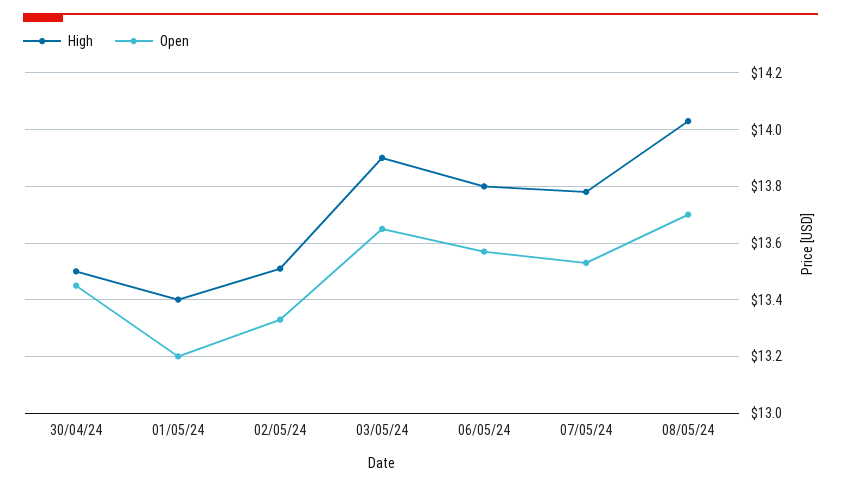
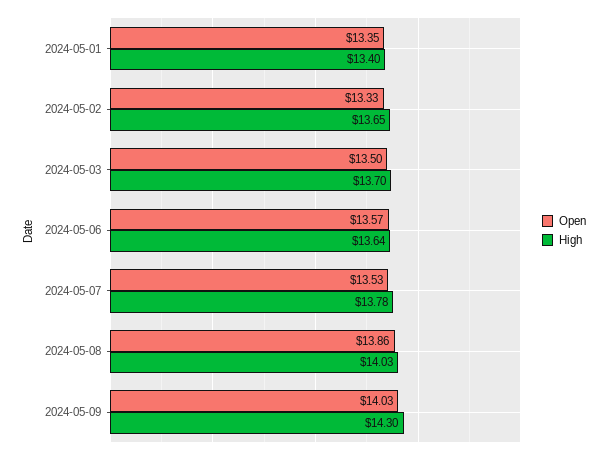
High, 30/04/24: 13.5 -> none
Open, 30/04/24: 13.45 -> none
Open, 01/05/24: 13.2 -> 13.35
High, 02/05/24: 13.5 -> 13.65
High, 03/05/24: 13.9 -> 13.7
Open, 03/05/24: 13.65 -> 13.5
High, 06/05/24: 13.8 -> 13.64
Open, 08/05/24: 13.7 -> 13.86
Open, 2024-05-09: none -> 14.03
High, 2024-05-09: none -> 14.3

